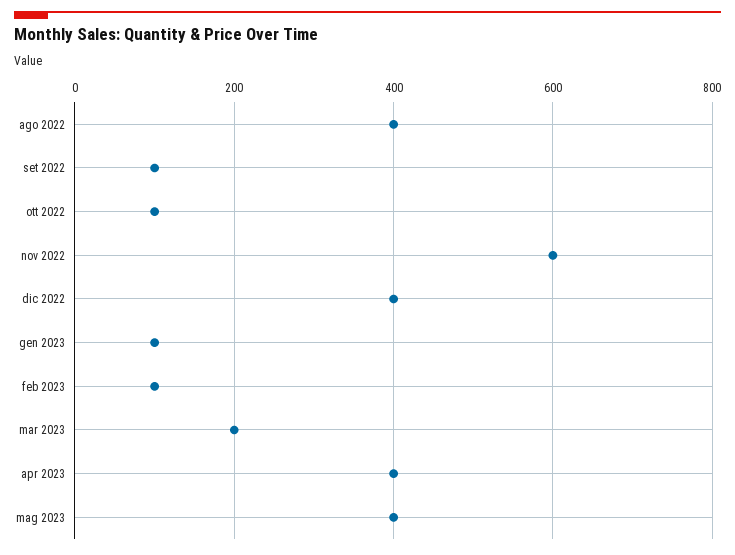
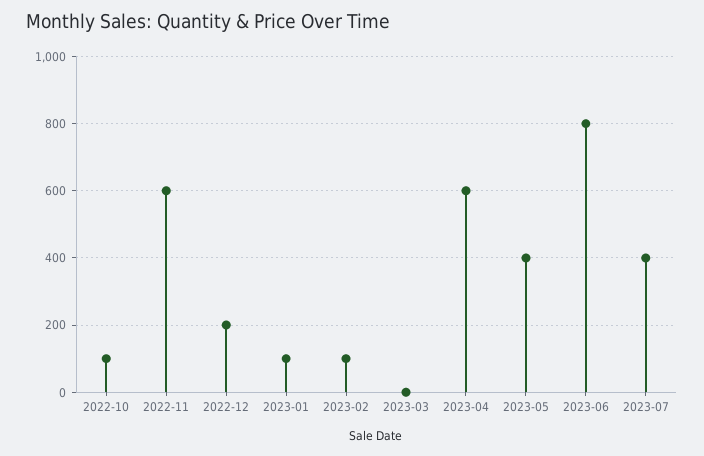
ago 2022: 400 -> none
set 2022: 100 -> none
dic 2022: 400 -> 200
mar 2023: 200 -> 0
apr 2023: 400 -> 600
2023-06: none -> 800
2023-07: none -> 400

